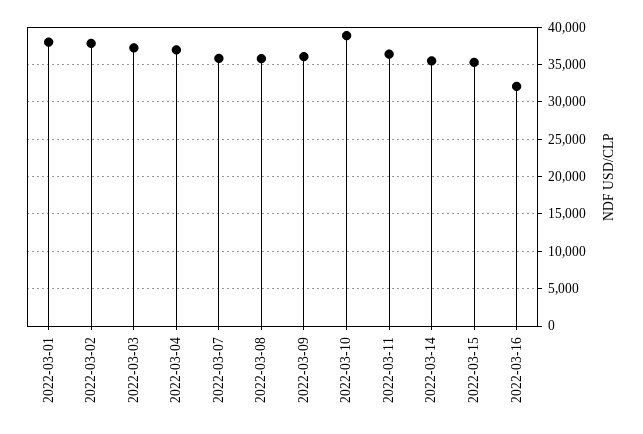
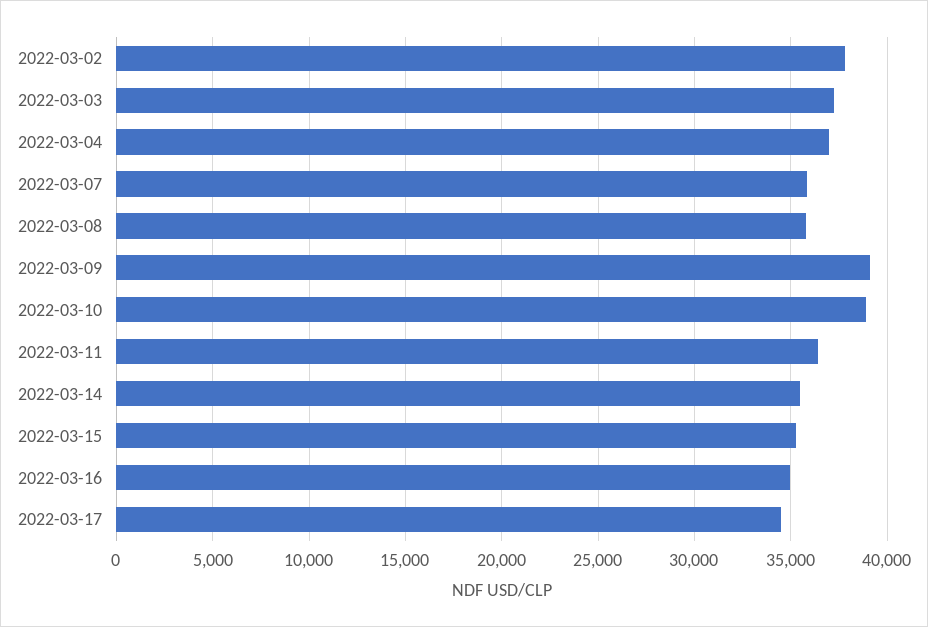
2022-03-01: 38000 -> none
2022-03-09: 36000 -> 39000
2022-03-16: 32000 -> 35000
2022-03-17: none -> 34500

